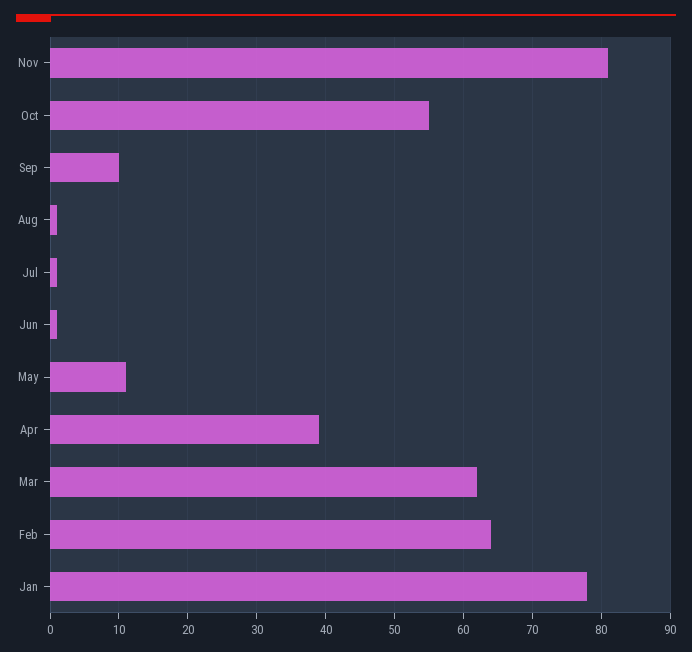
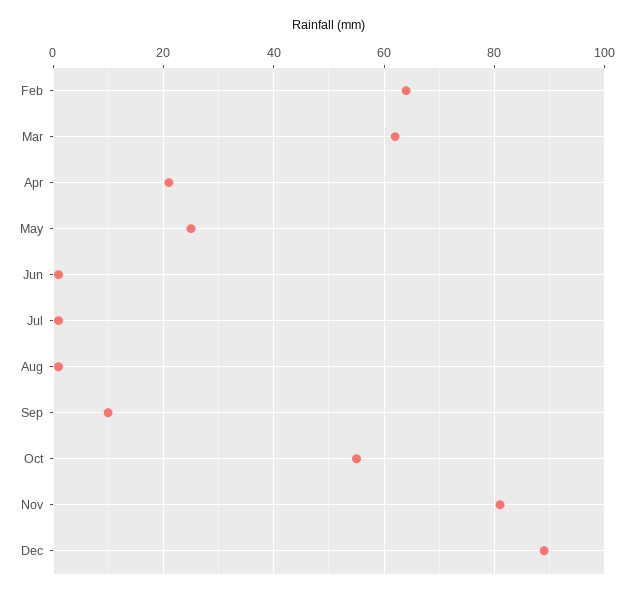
May: 11 -> 25
Apr: 39 -> 20
Jan: 78 -> none
Dec: none -> 90

